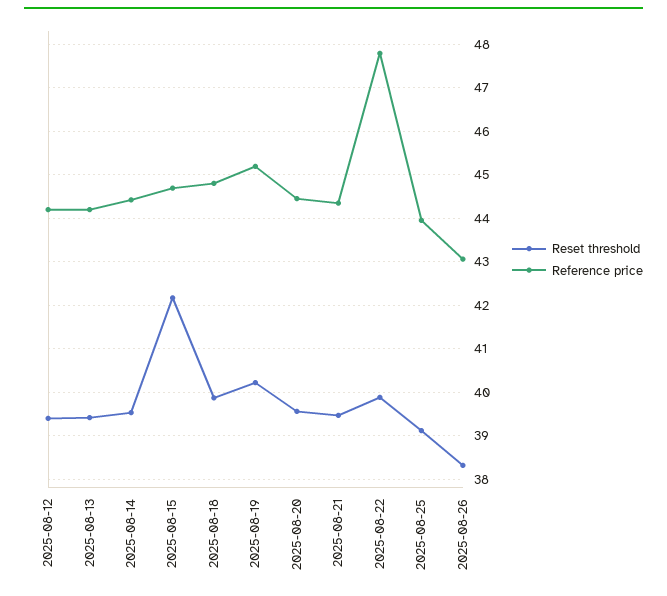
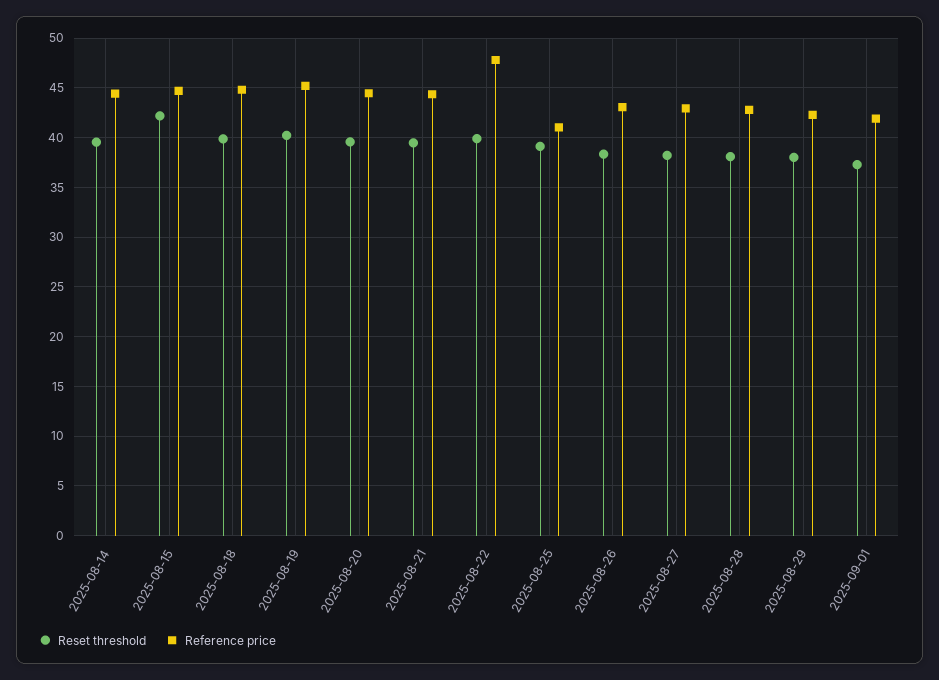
Reset threshold, 2025-08-12: 39.4 -> none
Reference price, 2025-08-12: 44.2 -> none
Reset threshold, 2025-08-13: 39.4 -> none
Reference price, 2025-08-13: 44.2 -> none
Reference price, 2025-08-25: 44 -> 41
Reset threshold, 2025-08-27: none -> 38
Reference price, 2025-08-27: none -> 43
Reset threshold, 2025-08-28: none -> 38
Reference price, 2025-08-28: none -> 43
Reset threshold, 2025-08-29: none -> 38
Reference price, 2025-08-29: none -> 42
Reset threshold, 2025-09-01: none -> 37
Reference price, 2025-09-01: none -> 42

